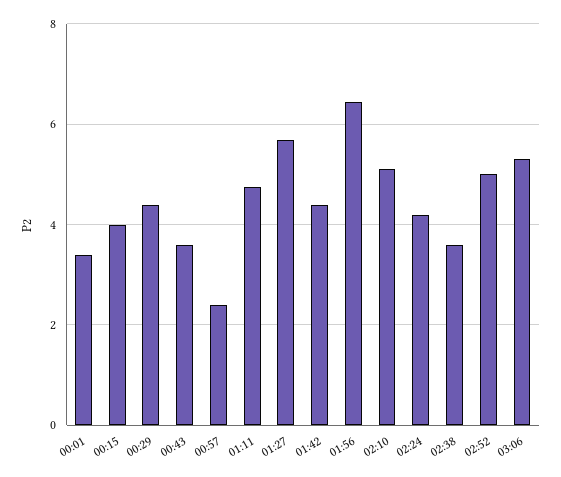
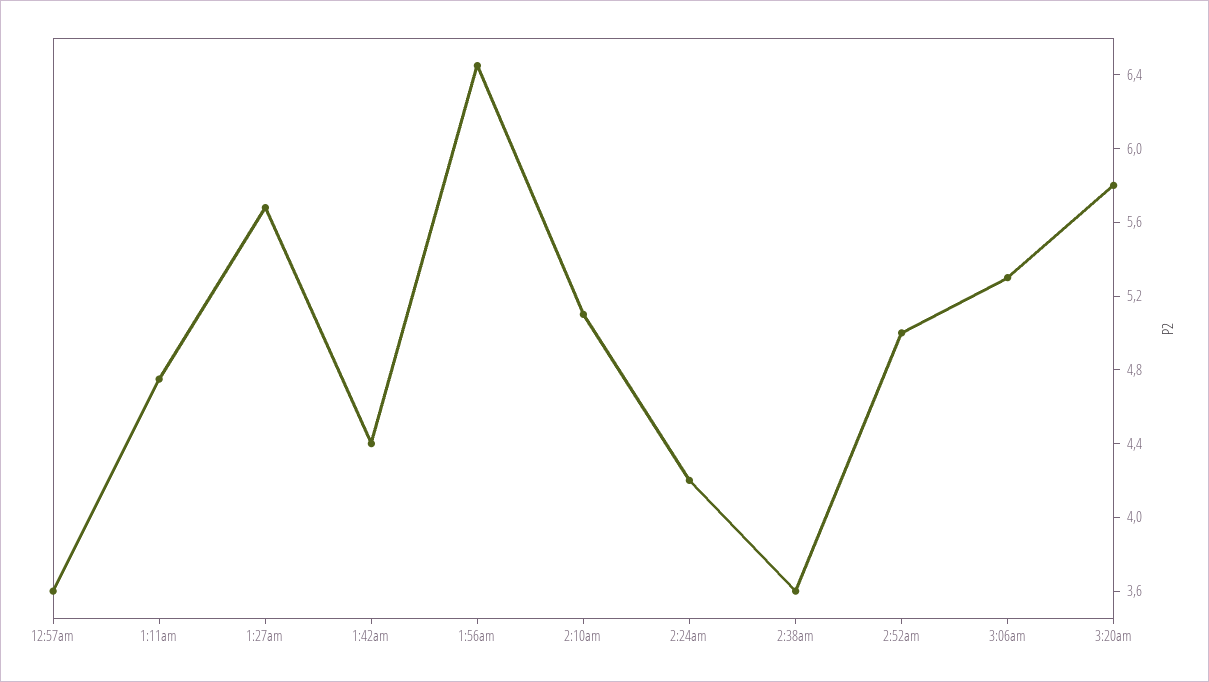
00:01: 3.4 -> none
00:15: 4 -> none
00:29: 4.4 -> none
00:43: 3.6 -> none
00:57: 2.4 -> 3.6
3:20am: none -> 5.8

